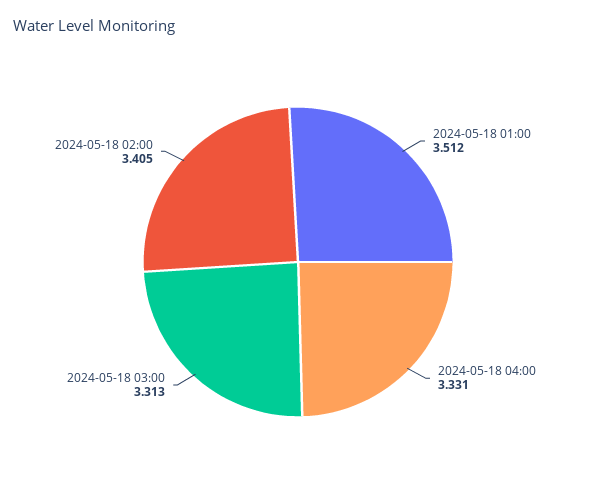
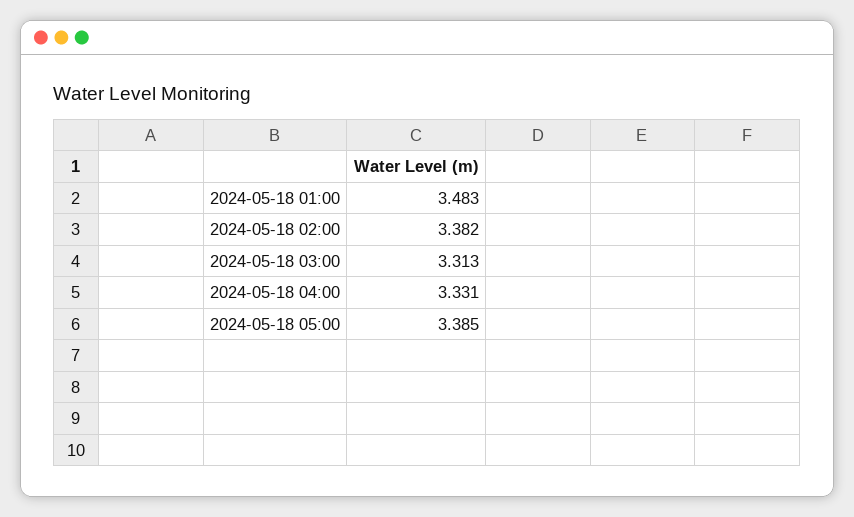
2024-05-18 01:00: 3.512 -> 3.483
2024-05-18 02:00: 3.405 -> 3.382
2024-05-18 05:00: none -> 3.385

